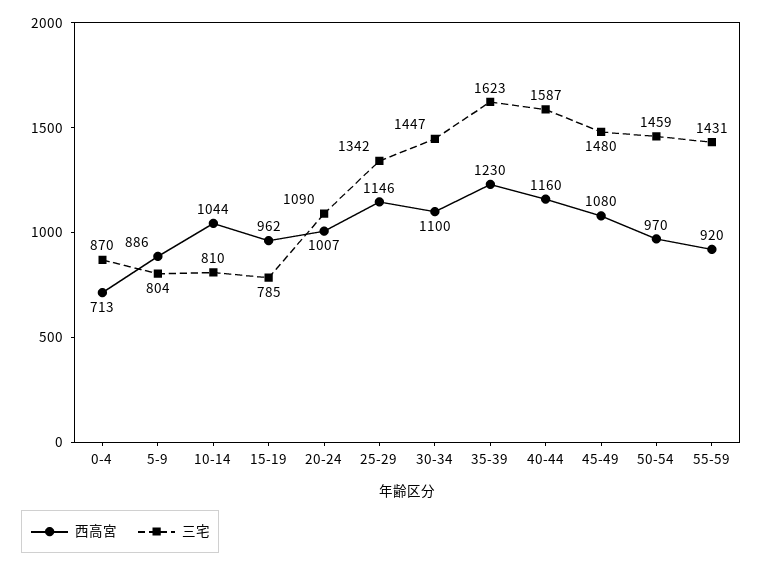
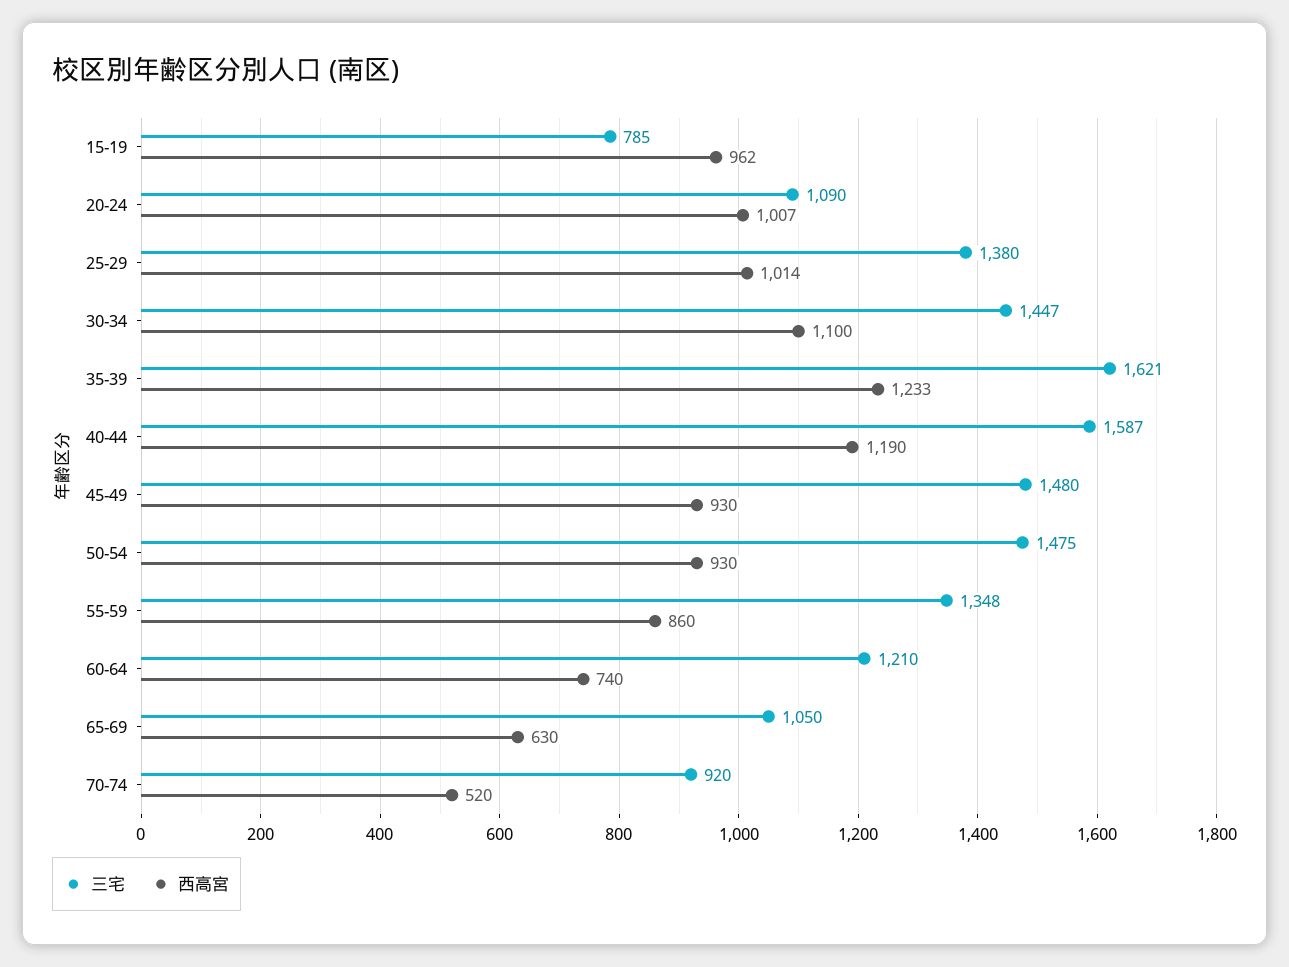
西高宮, 0-4: 713 -> none
三宅, 0-4: 870 -> none
西高宮, 5-9: 886 -> none
三宅, 5-9: 804 -> none
西高宮, 10-14: 1044 -> none
三宅, 10-14: 810 -> none
西高宮, 25-29: 1146 -> 1014
三宅, 25-29: 1342 -> 1380
西高宮, 35-39: 1230 -> 1233
三宅, 35-39: 1623 -> 1621
西高宮, 40-44: 1160 -> 1190
西高宮, 45-49: 1080 -> 930
西高宮, 50-54: 970 -> 930
三宅, 50-54: 1459 -> 1475
西高宮, 55-59: 920 -> 860
三宅, 55-59: 1431 -> 1348
三宅, 60-64: none -> 1210
西高宮, 60-64: none -> 740
三宅, 65-69: none -> 1050
西高宮, 65-69: none -> 630
三宅, 70-74: none -> 920
西高宮, 70-74: none -> 520

